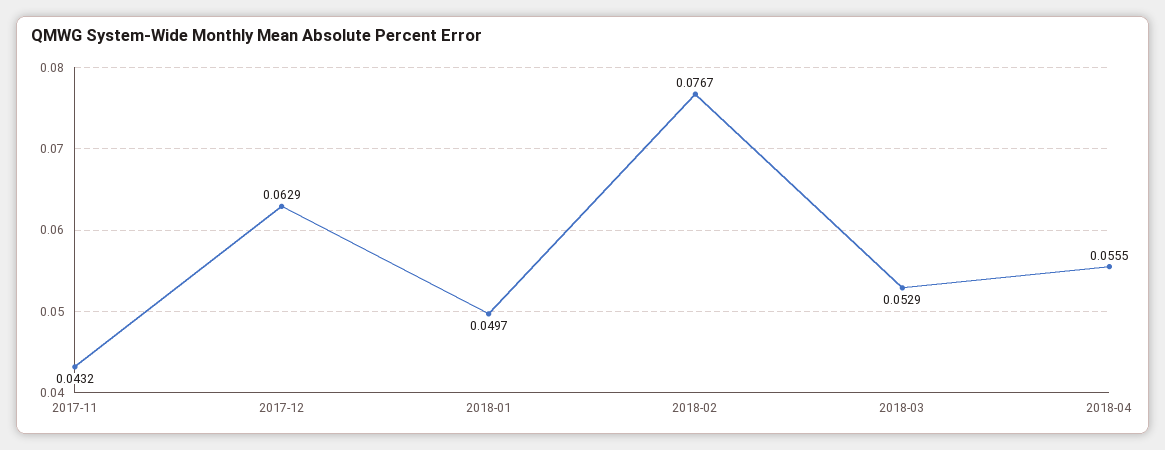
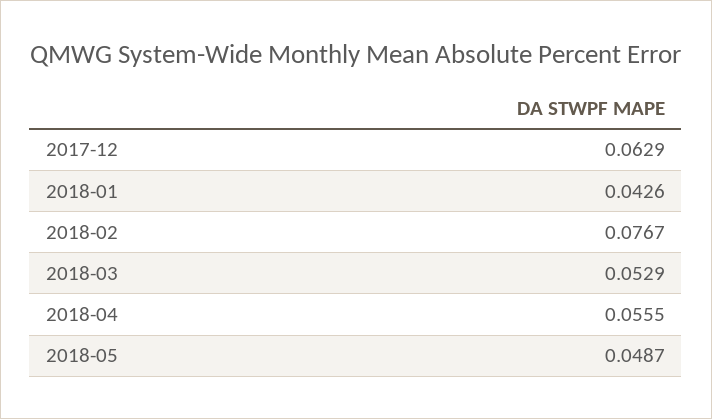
2017-11: 0.0432 -> none
2018-01: 0.0497 -> 0.0426
2018-05: none -> 0.0487

